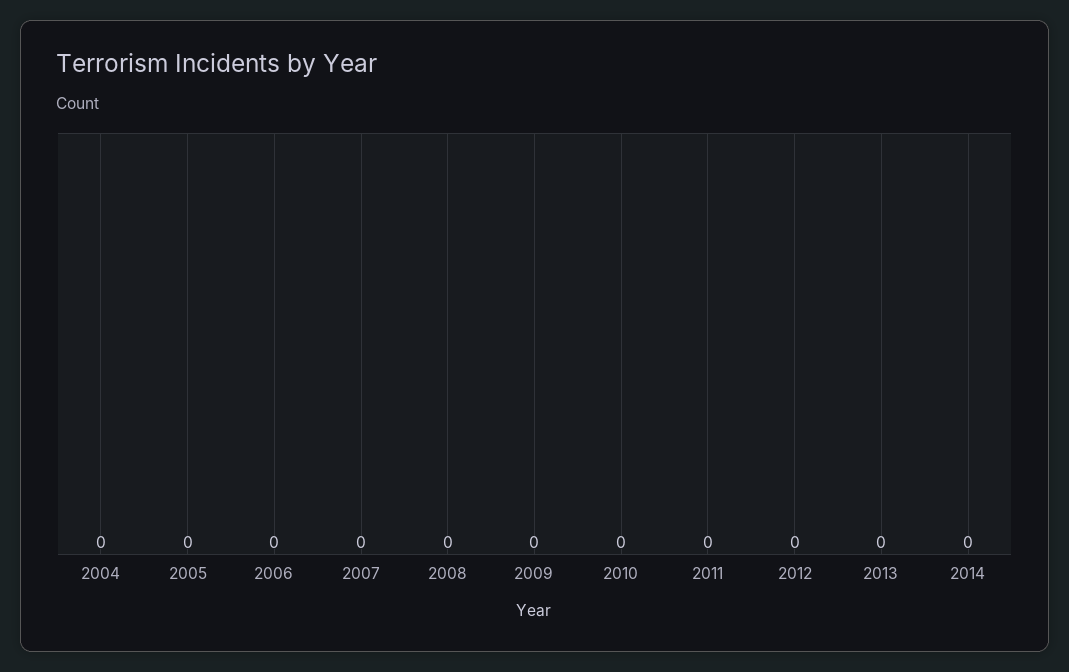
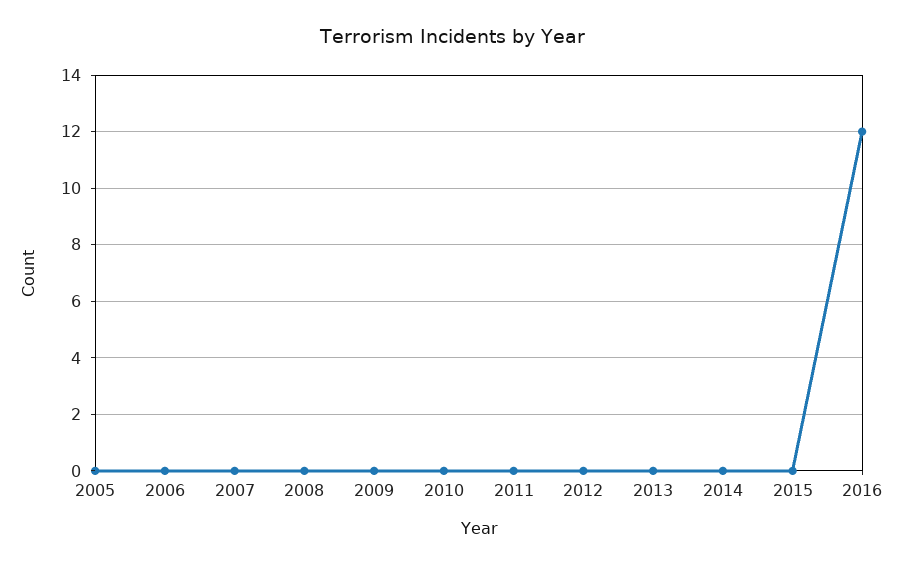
2004: 0 -> none
2015: none -> 0
2016: none -> 12

